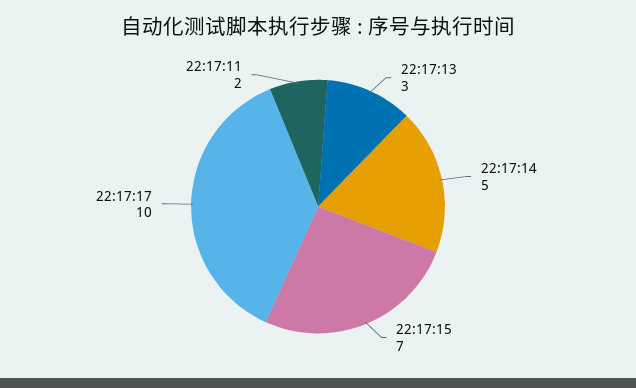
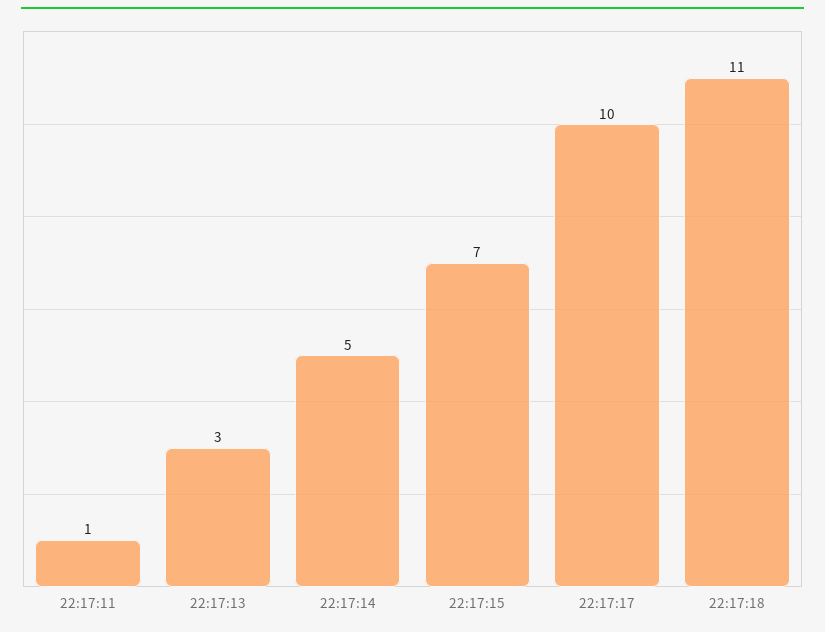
22:17:11: 2 -> 1
22:17:18: none -> 11

